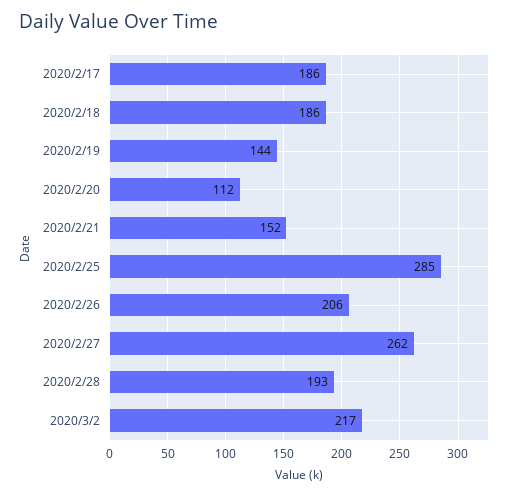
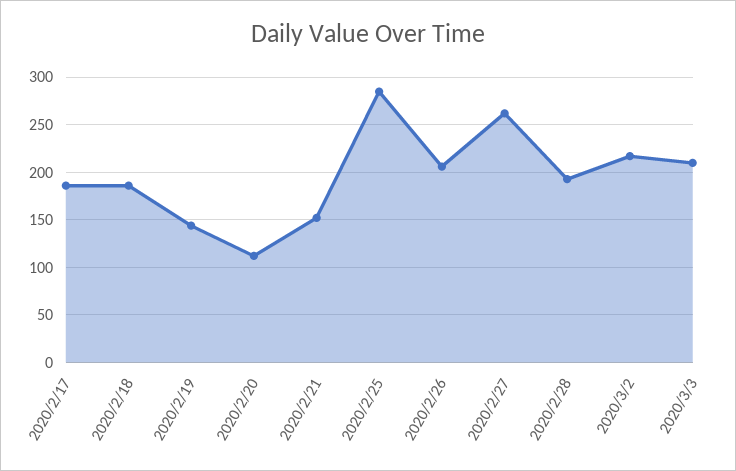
2020/3/3: none -> 210

